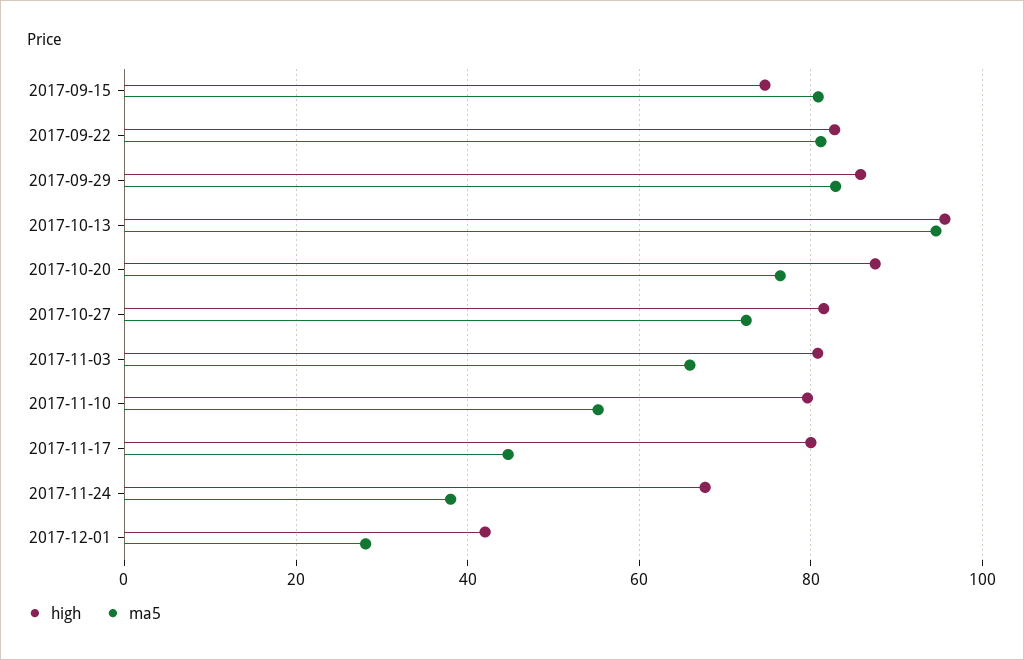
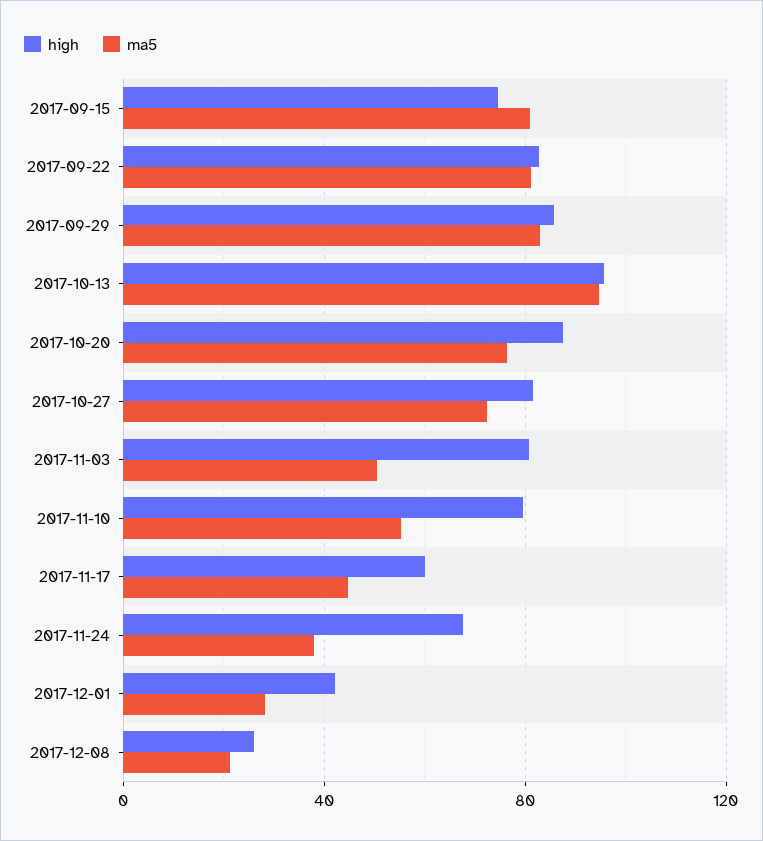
ma5, 2017-11-03: 66 -> 50
high, 2017-11-17: 80 -> 60
high, 2017-12-08: none -> 25
ma5, 2017-12-08: none -> 20

